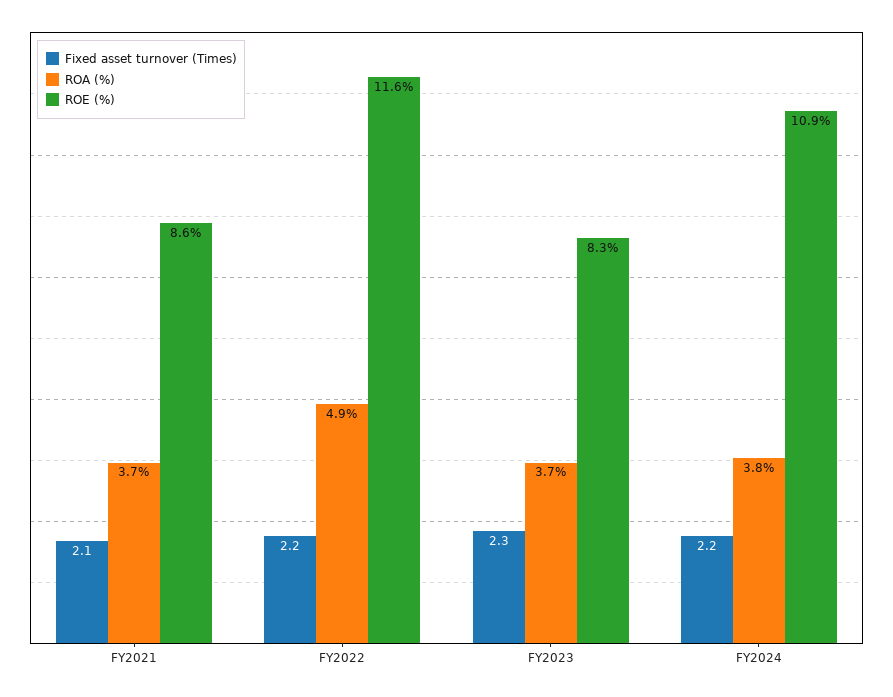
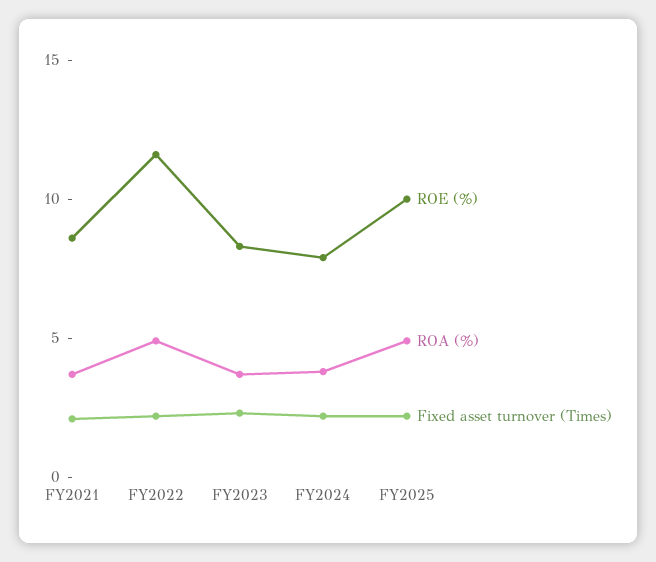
ROE (%), FY2024: 10.9 -> 8
ROE (%), FY2025: none -> 10
ROA (%), FY2025: none -> 5
Fixed asset turnover (Times), FY2025: none -> 2

